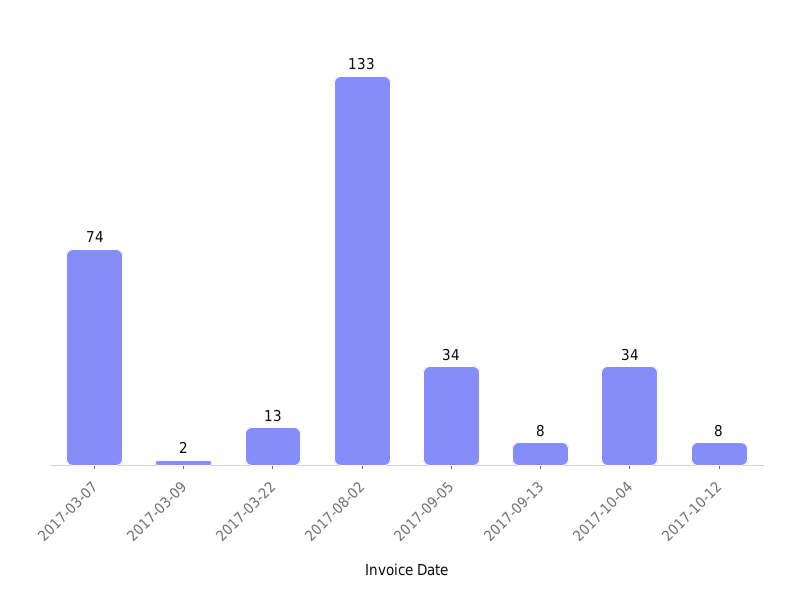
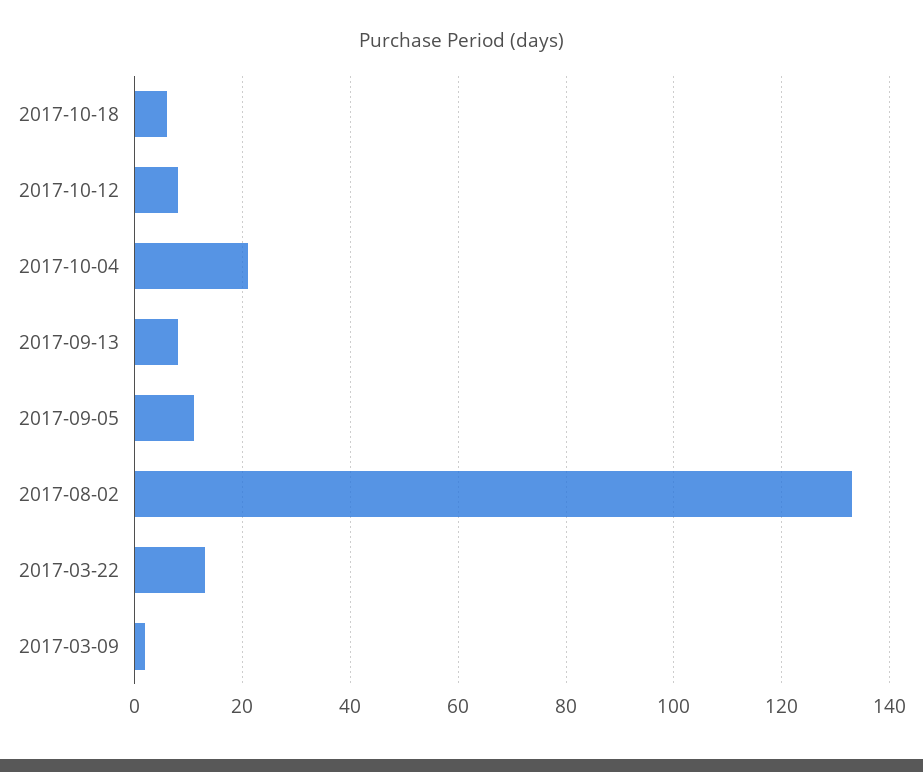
2017-03-07: 74 -> none
2017-09-05: 34 -> 10
2017-10-04: 34 -> 20
2017-10-18: none -> 5

